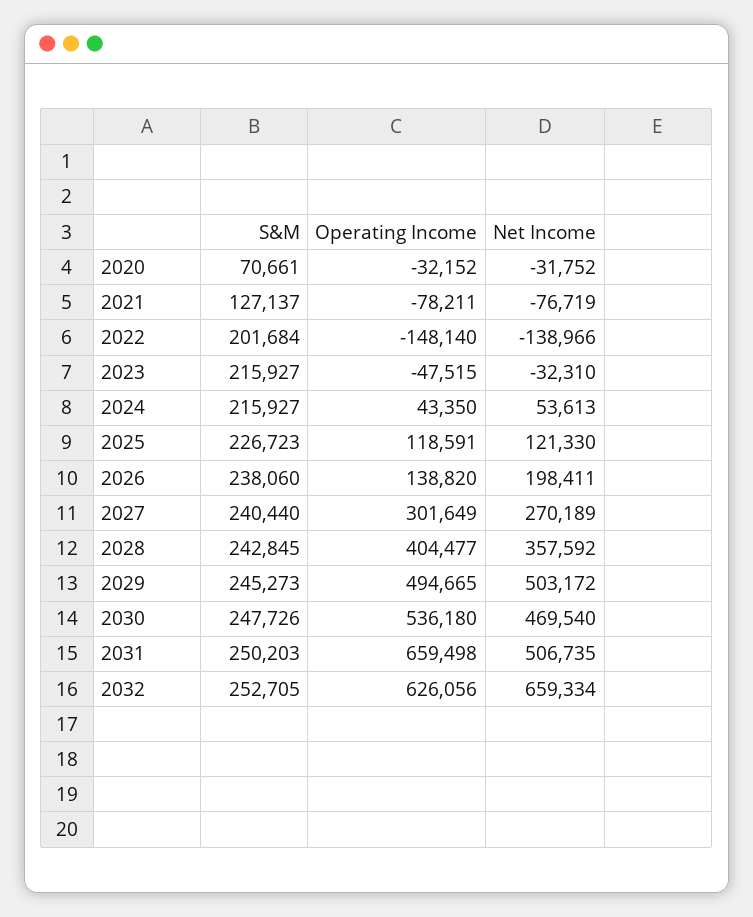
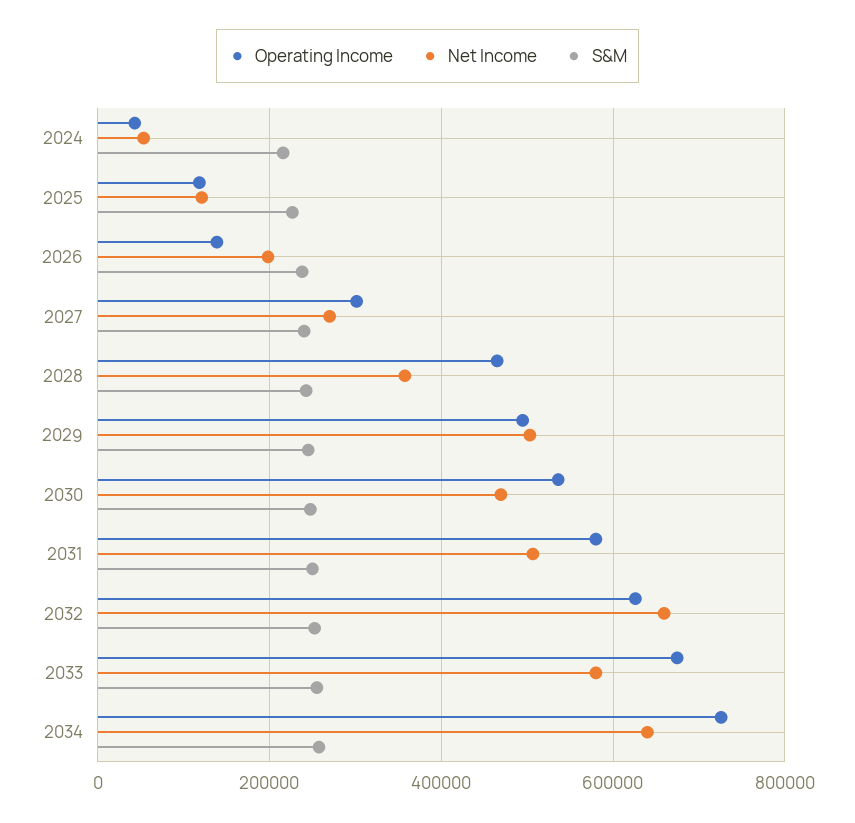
S&M, 2020: 70661 -> none
Operating Income, 2020: -32152 -> none
Net Income, 2020: -31752 -> none
S&M, 2021: 127137 -> none
Operating Income, 2021: -78211 -> none
Net Income, 2021: -76719 -> none
S&M, 2022: 201684 -> none
Operating Income, 2022: -148140 -> none
Net Income, 2022: -138966 -> none
S&M, 2023: 215927 -> none
Operating Income, 2023: -47515 -> none
Net Income, 2023: -32310 -> none
Operating Income, 2028: 404477 -> 460000
Operating Income, 2031: 659498 -> 580000
Operating Income, 2033: none -> 680000
Net Income, 2033: none -> 580000
S&M, 2033: none -> 260000
Operating Income, 2034: none -> 720000
Net Income, 2034: none -> 640000
S&M, 2034: none -> 260000

